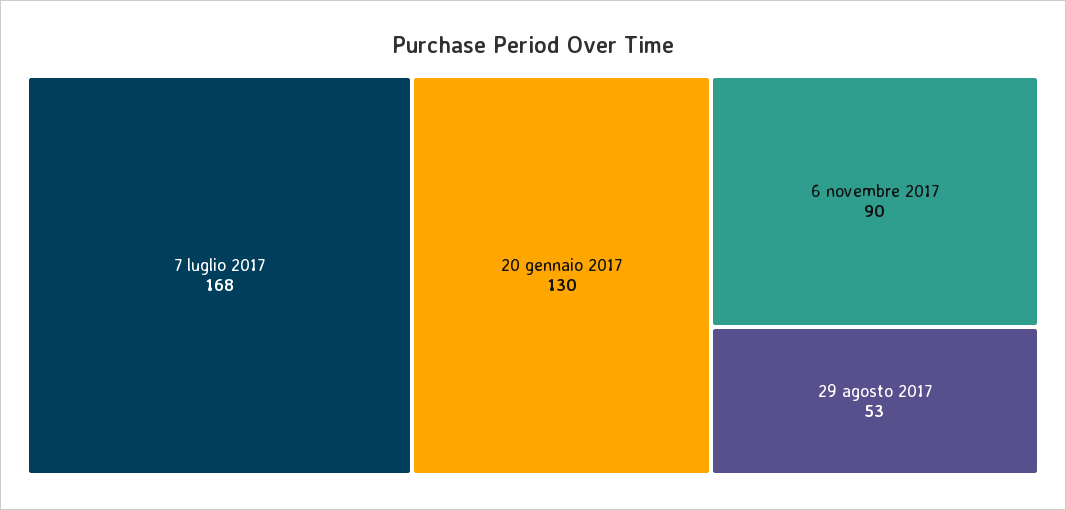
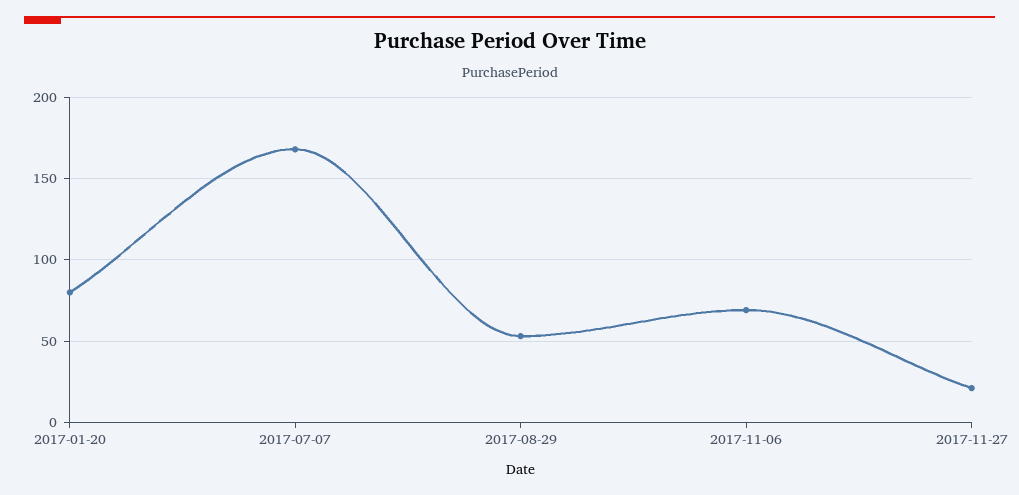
20 gennaio 2017: 130 -> 80
6 novembre 2017: 90 -> 70
2017-11-27: none -> 20

